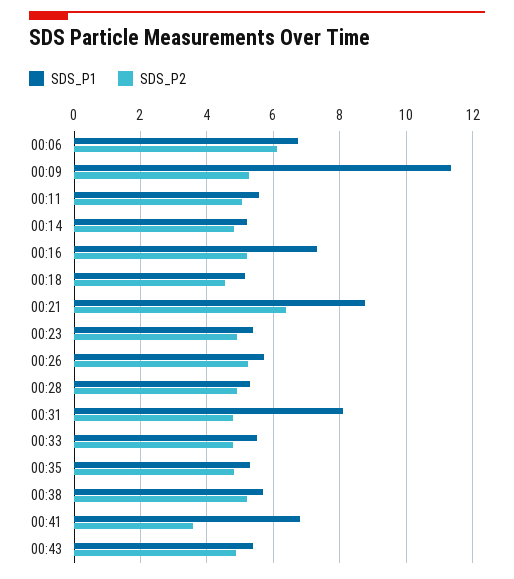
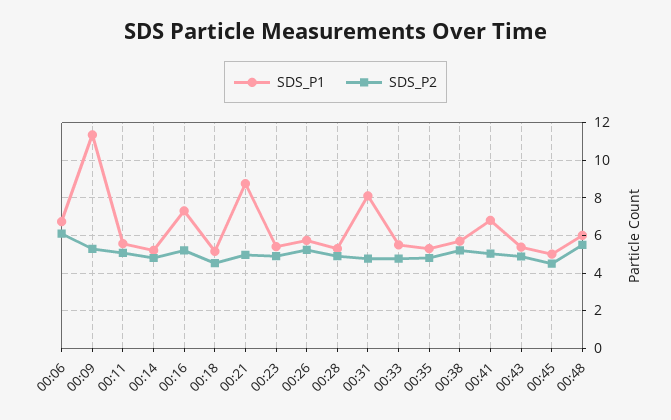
SDS_P2, 00:21: 6.4 -> 5
SDS_P2, 00:41: 3.6 -> 5
SDS_P1, 00:45: none -> 5
SDS_P2, 00:45: none -> 4.5
SDS_P1, 00:48: none -> 6
SDS_P2, 00:48: none -> 5.5

